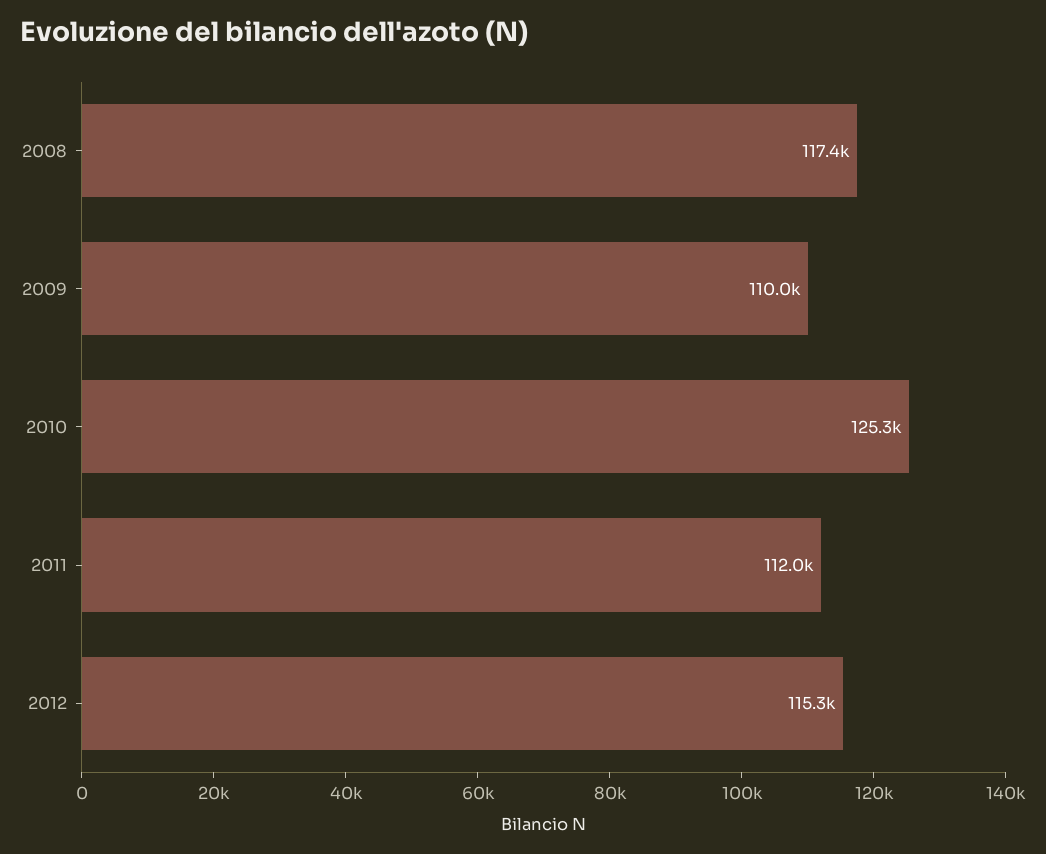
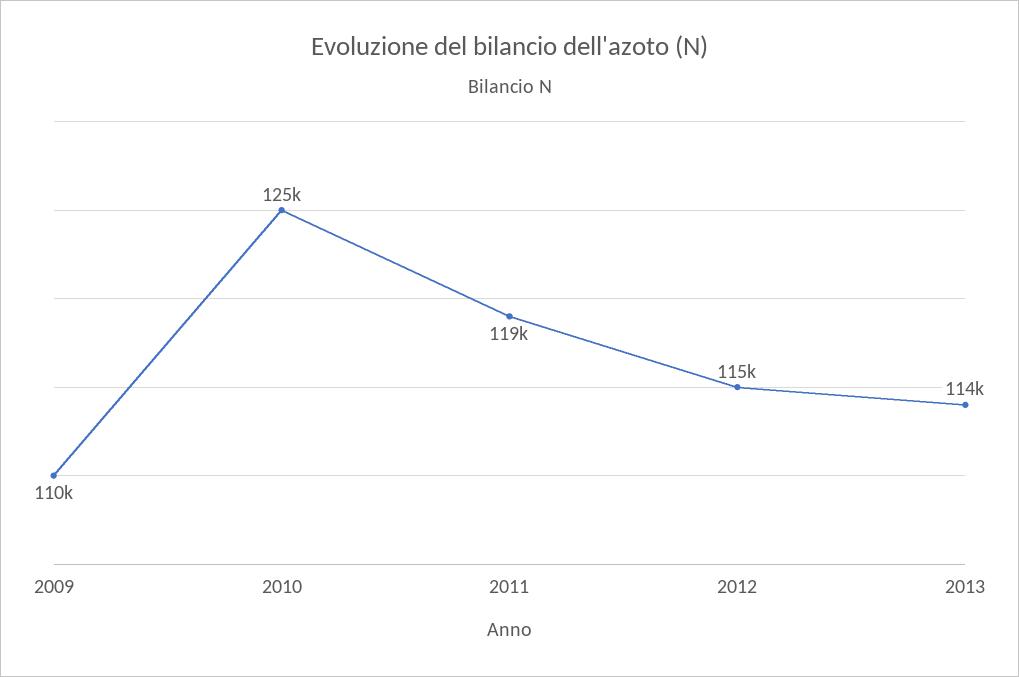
2008: 117400 -> none
2011: 112000 -> 119000
2013: none -> 114000

